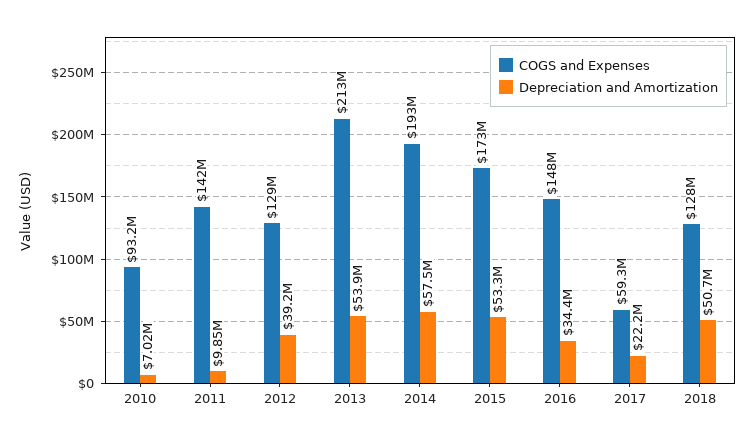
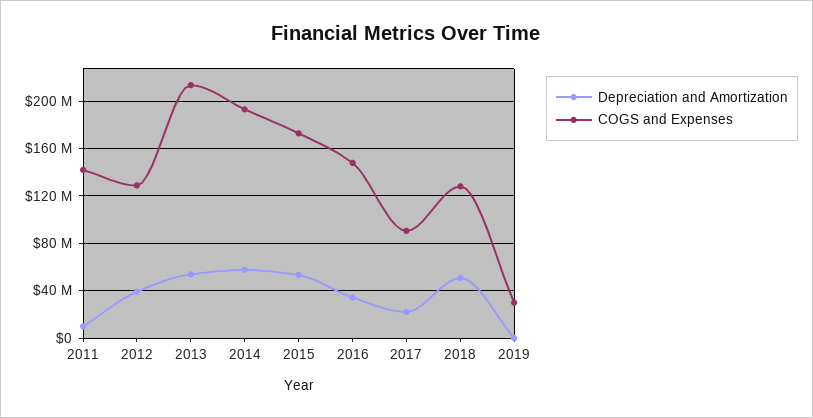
COGS and Expenses, 2010: 93200000 -> none
Depreciation and Amortization, 2010: 7020000 -> none
COGS and Expenses, 2017: 59300000 -> 90000000
Depreciation and Amortization, 2019: none -> 0
COGS and Expenses, 2019: none -> 30000000

